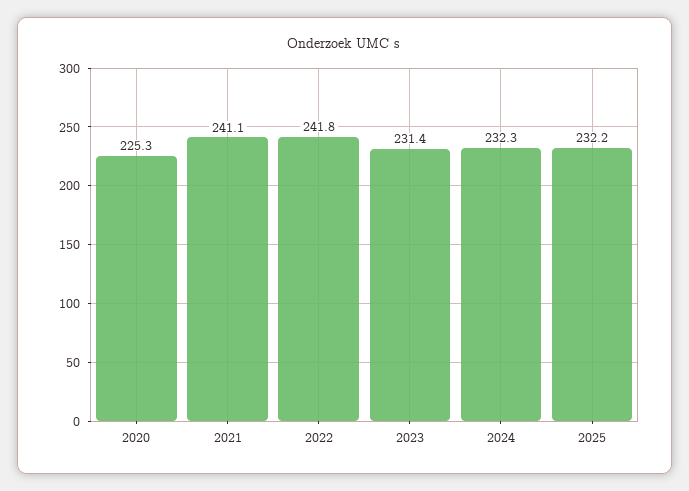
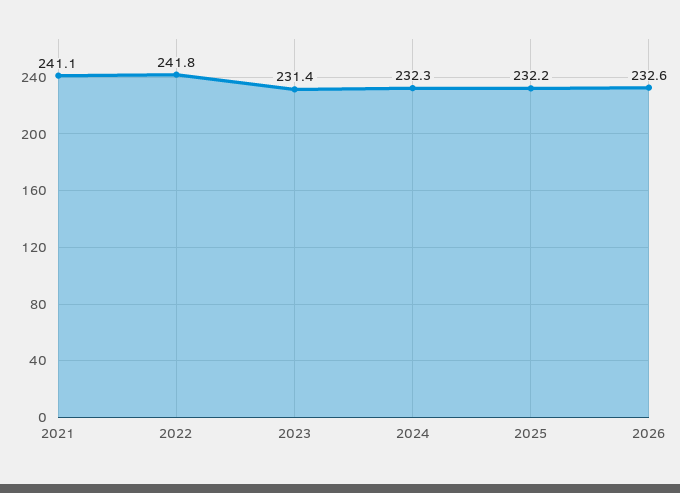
2020: 225.3 -> none
2026: none -> 232.6

